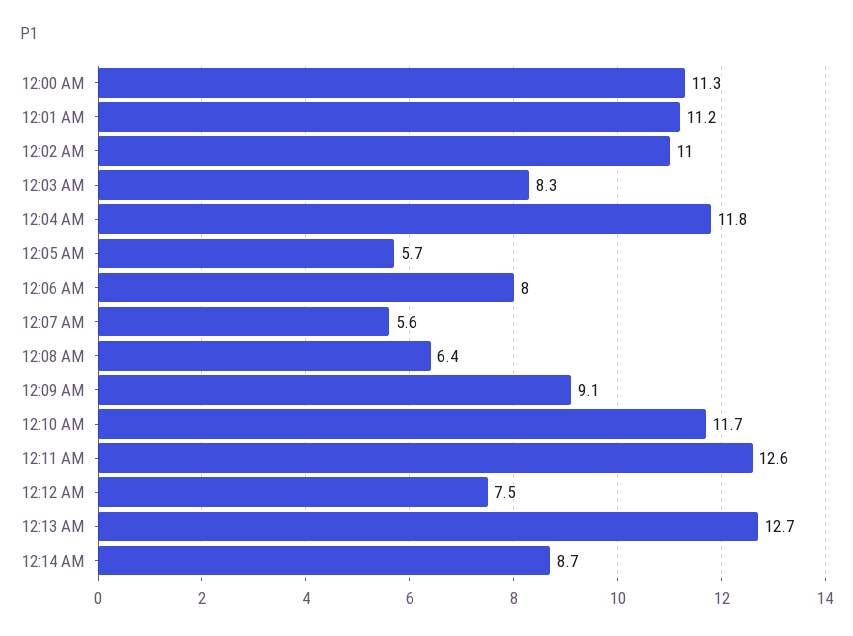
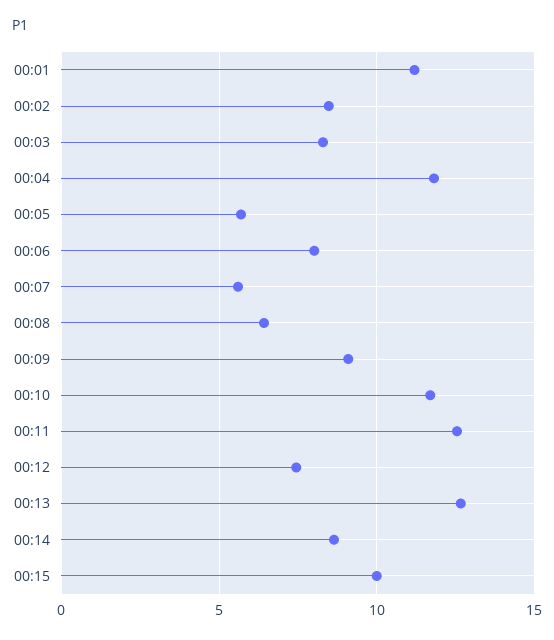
12:00 AM: 11.3 -> none
12:02 AM: 11 -> 8.5
00:15: none -> 10

